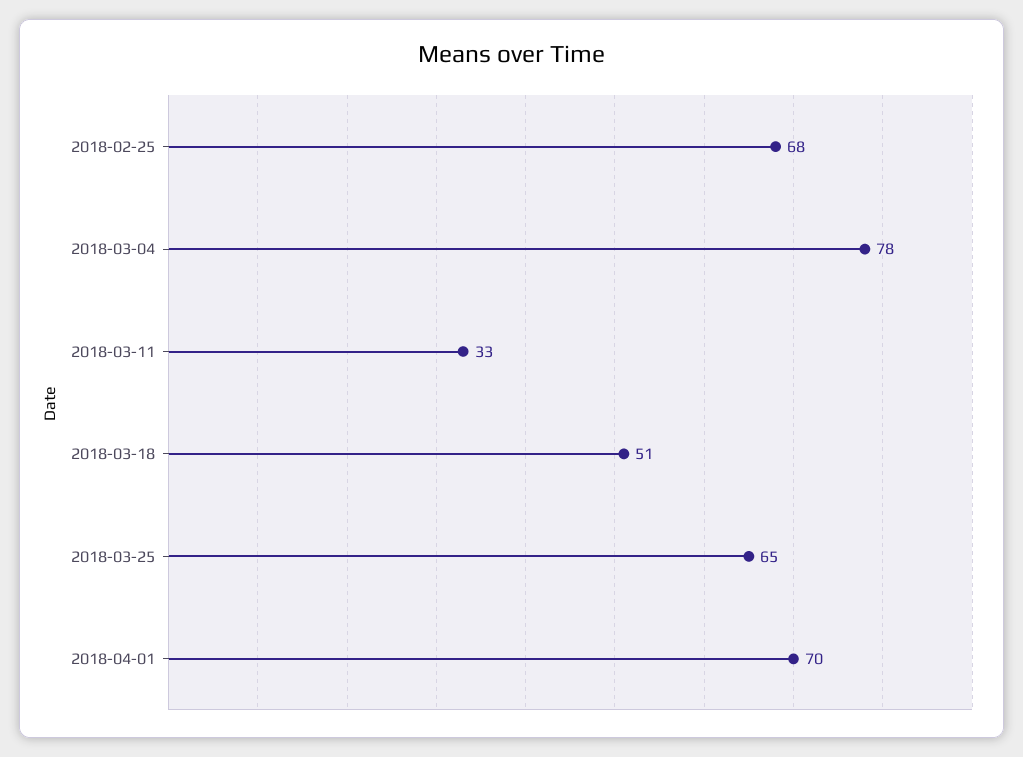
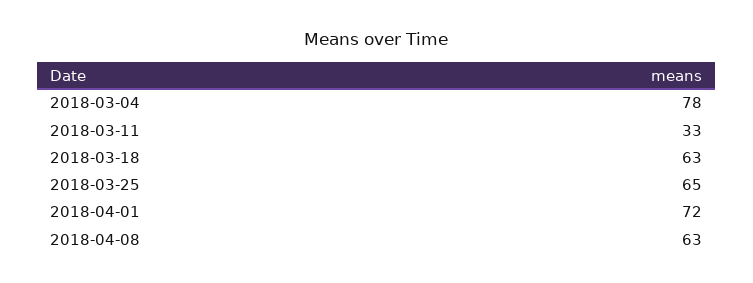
2018-02-25: 68 -> none
2018-03-18: 51 -> 63
2018-04-01: 70 -> 72
2018-04-08: none -> 63

